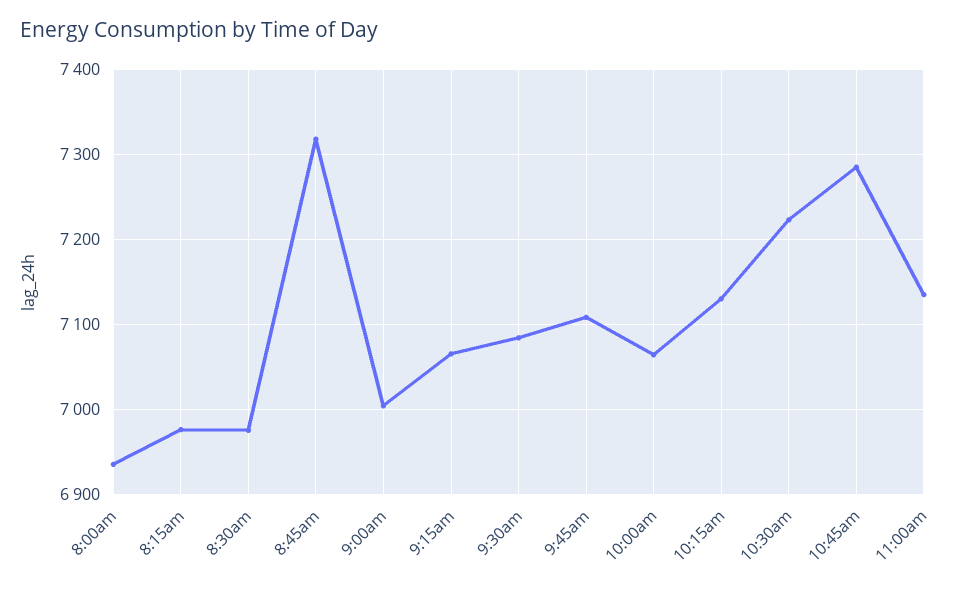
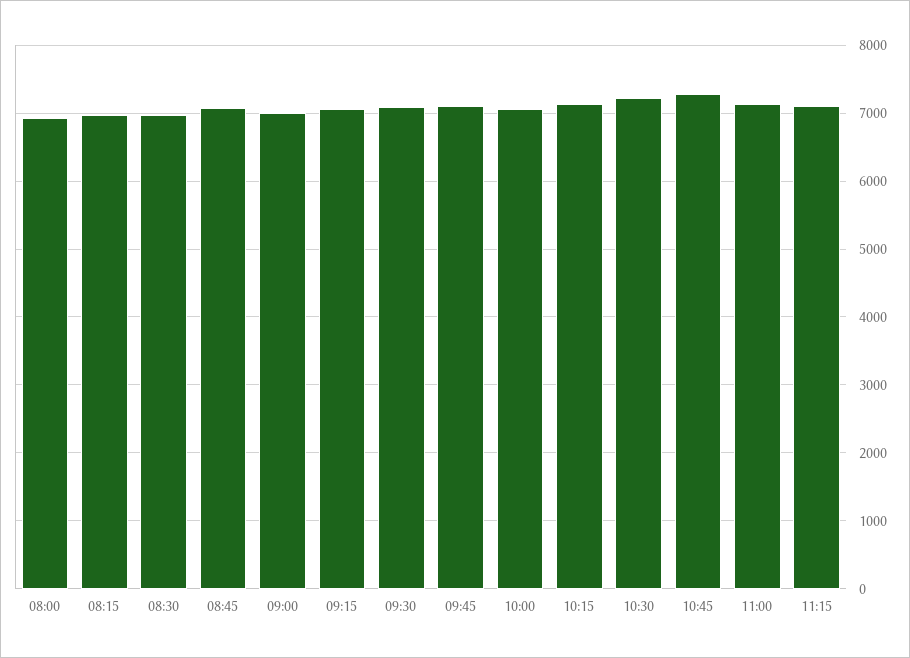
8:45am: 7320 -> 7100
11:15: none -> 7100

